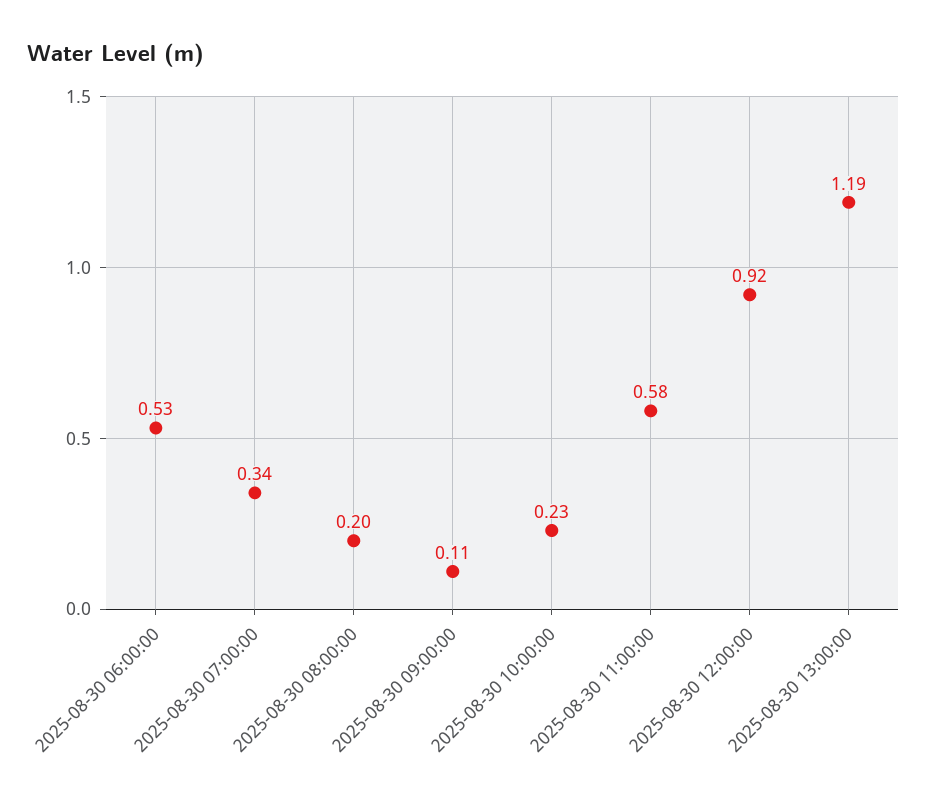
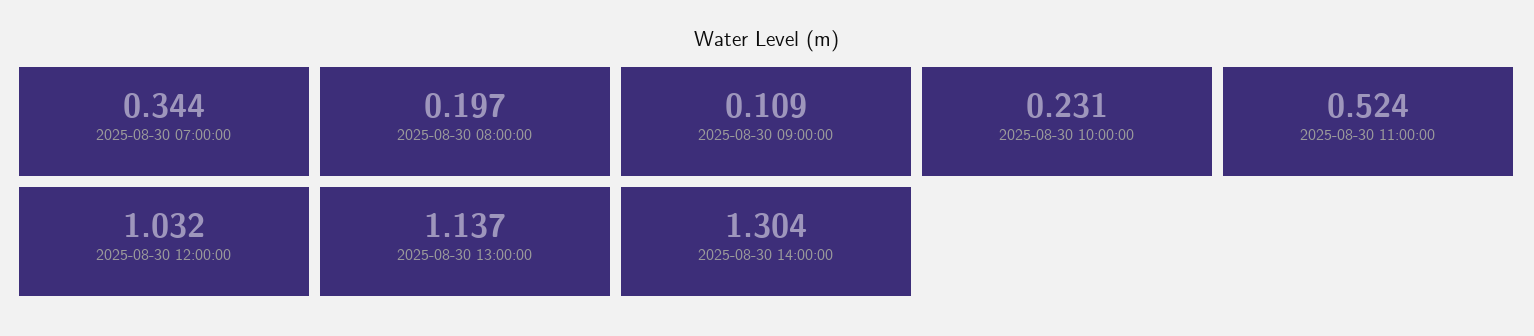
2025-08-30 06:00:00: 0.53 -> none
2025-08-30 11:00:00: 0.58 -> 0.524
2025-08-30 12:00:00: 0.92 -> 1.032
2025-08-30 13:00:00: 1.19 -> 1.137
2025-08-30 14:00:00: none -> 1.304

